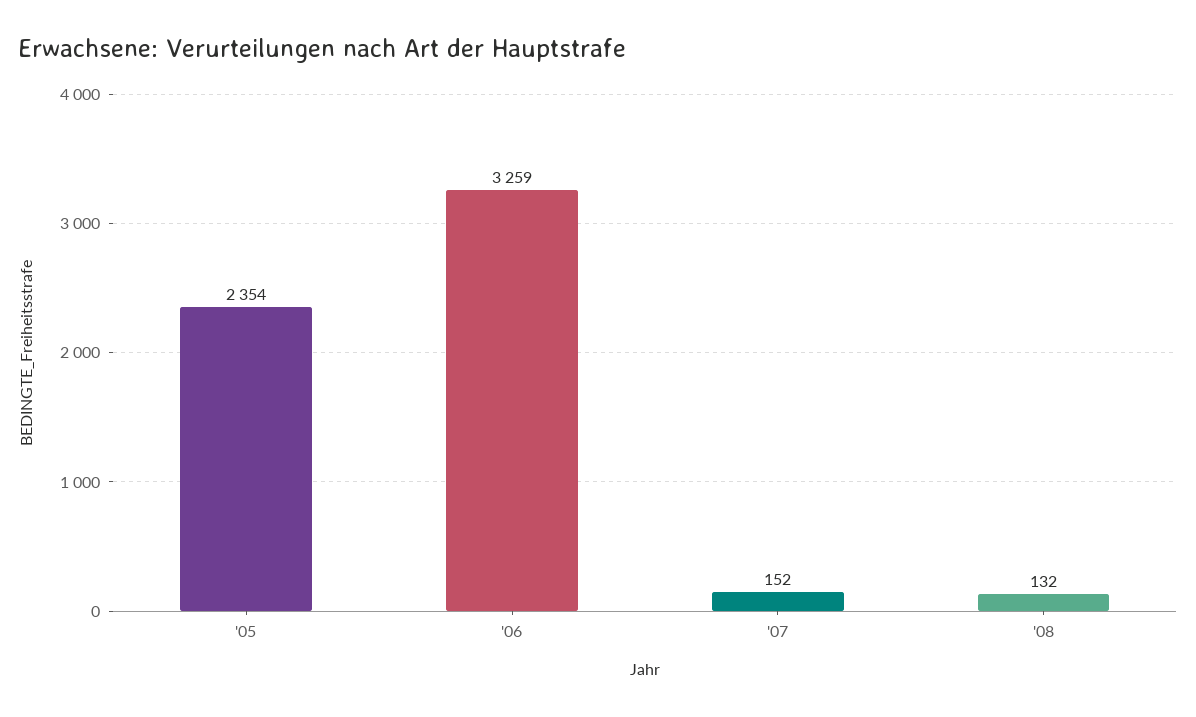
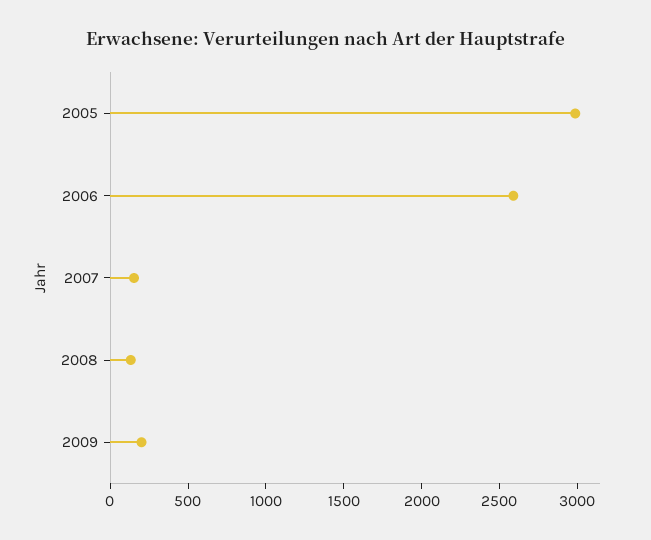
'05: 2354 -> 3000
'06: 3259 -> 2600
2009: none -> 200

